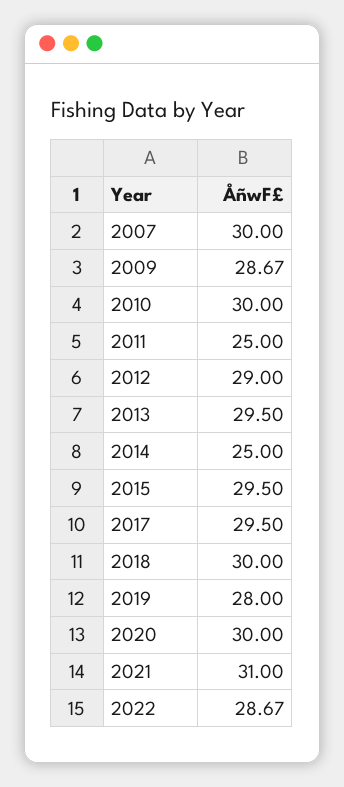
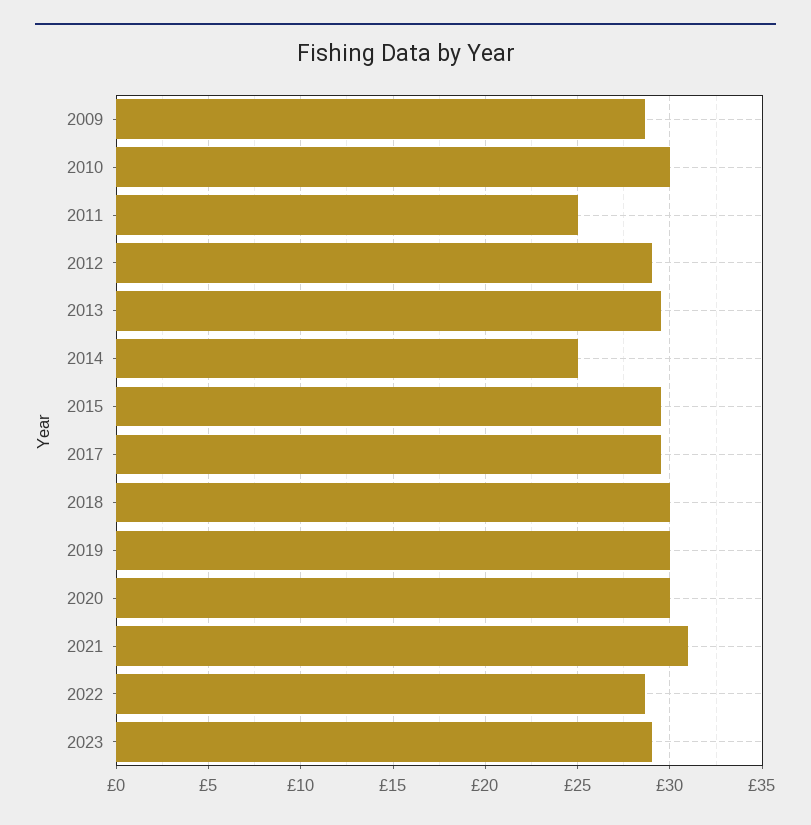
2007: 30 -> none
2019: 28 -> 30
2023: none -> 29

